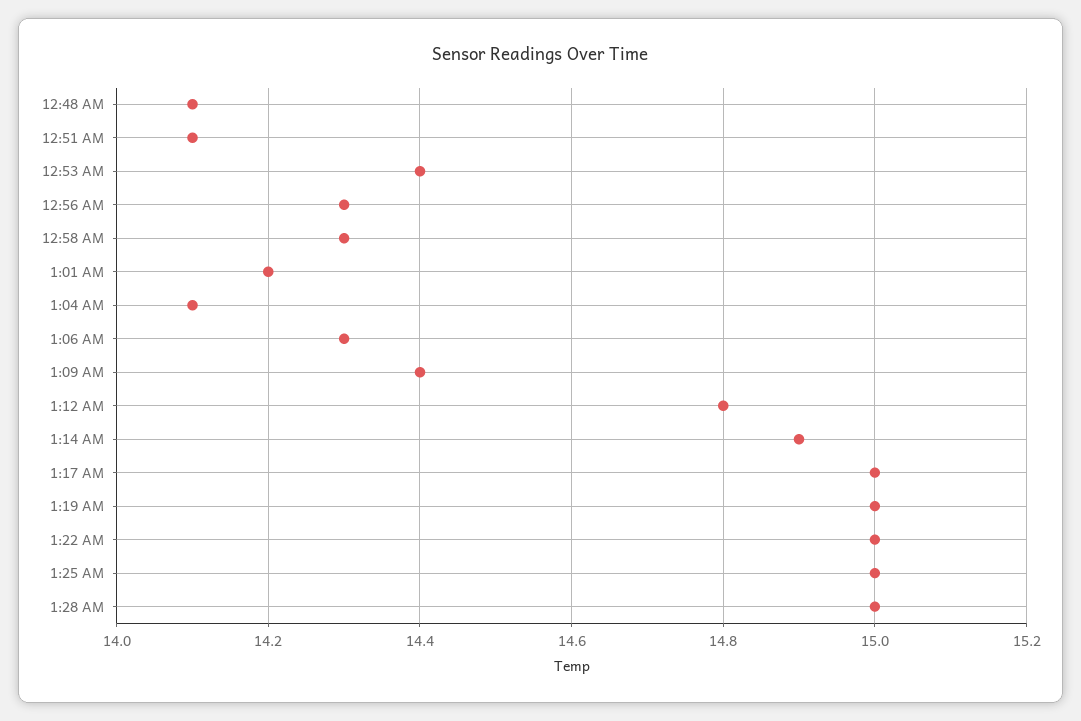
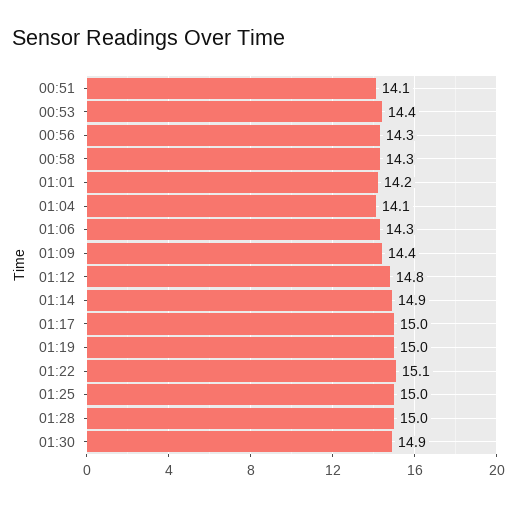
12:48 AM: 14.1 -> none
1:22 AM: 15 -> 15.1
01:30: none -> 14.9

